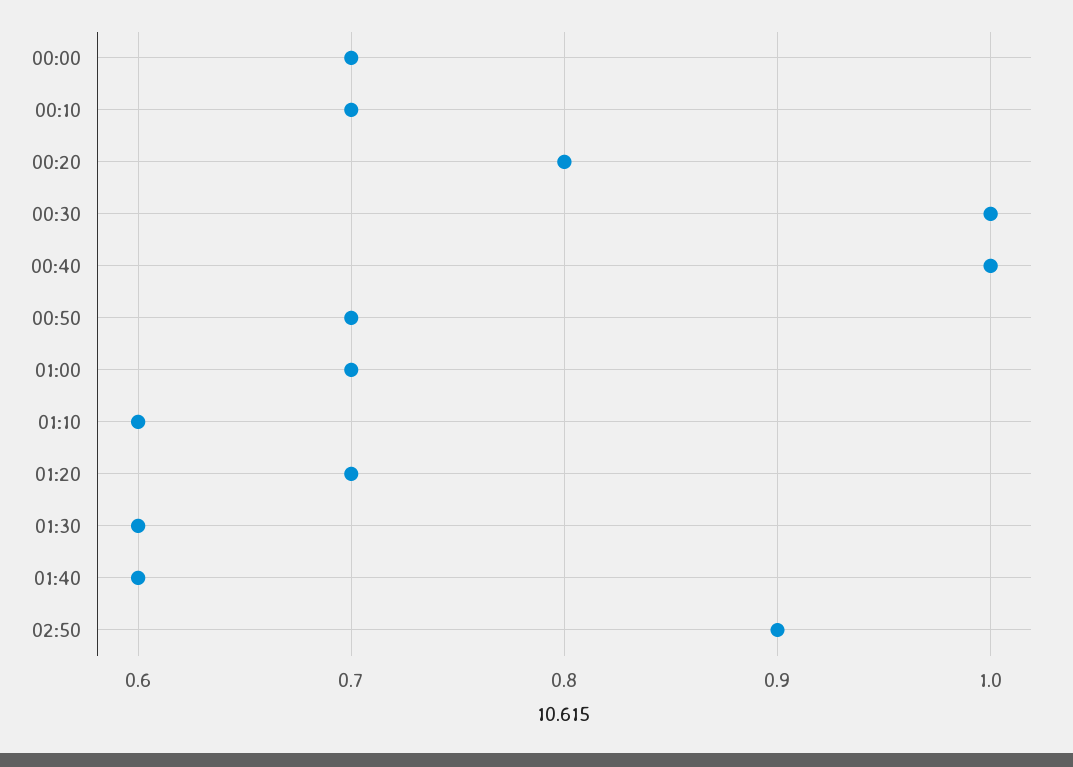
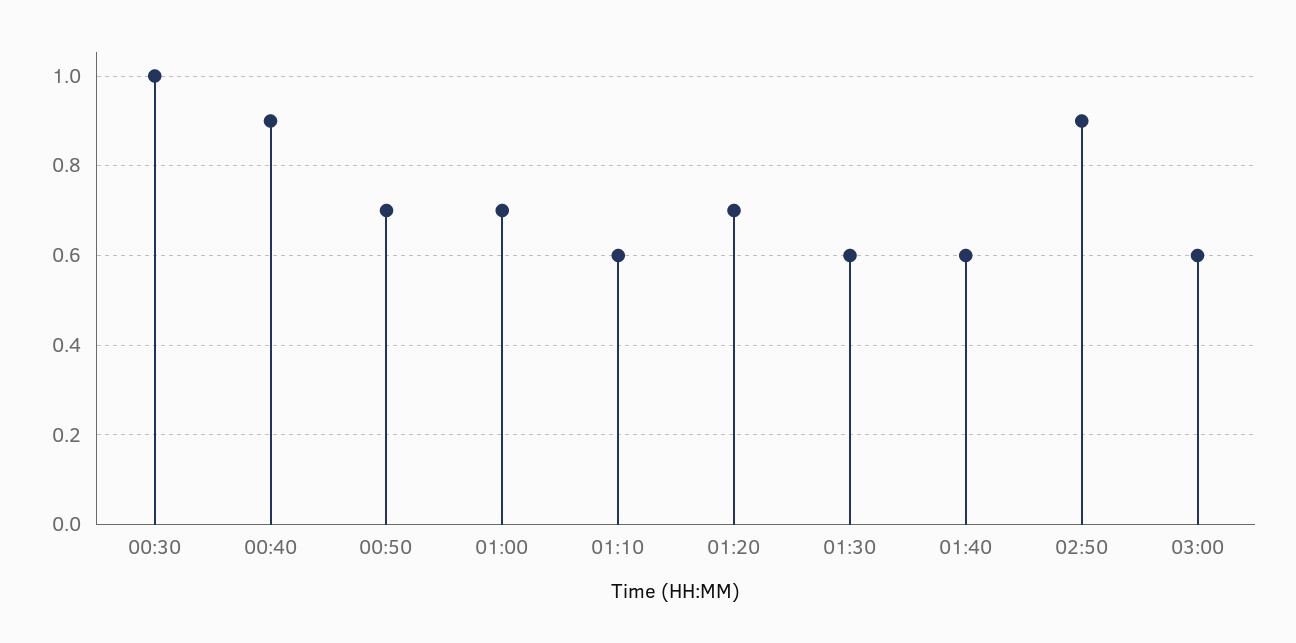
00:00: 0.7 -> none
00:10: 0.7 -> none
00:20: 0.8 -> none
00:40: 1 -> 0.9
03:00: none -> 0.6

